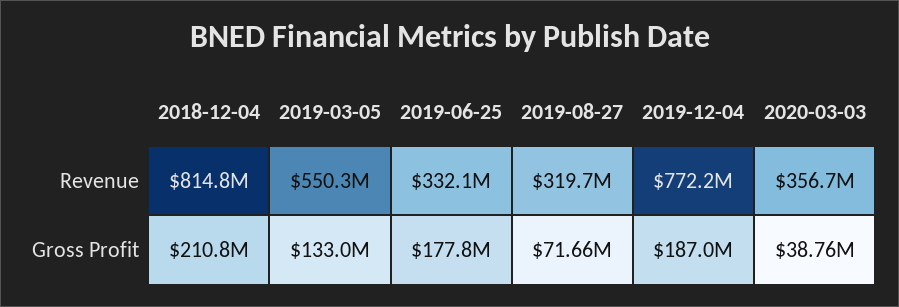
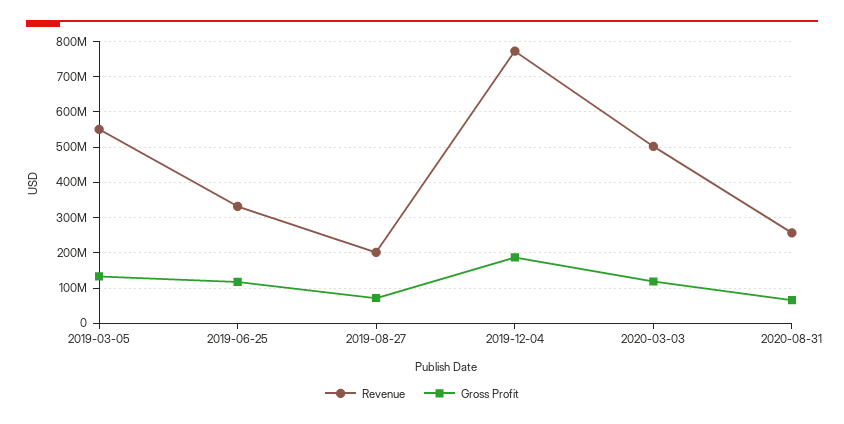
Revenue, 2018-12-04: 814800000 -> none
Revenue, 2019-08-27: 319700000 -> 200000000
Revenue, 2020-03-03: 356700000 -> 500000000
Gross Profit, 2018-12-04: 210800000 -> none
Gross Profit, 2019-06-25: 177800000 -> 120000000
Gross Profit, 2020-03-03: 38760000 -> 120000000
Revenue, 2020-08-31: none -> 260000000
Gross Profit, 2020-08-31: none -> 60000000

